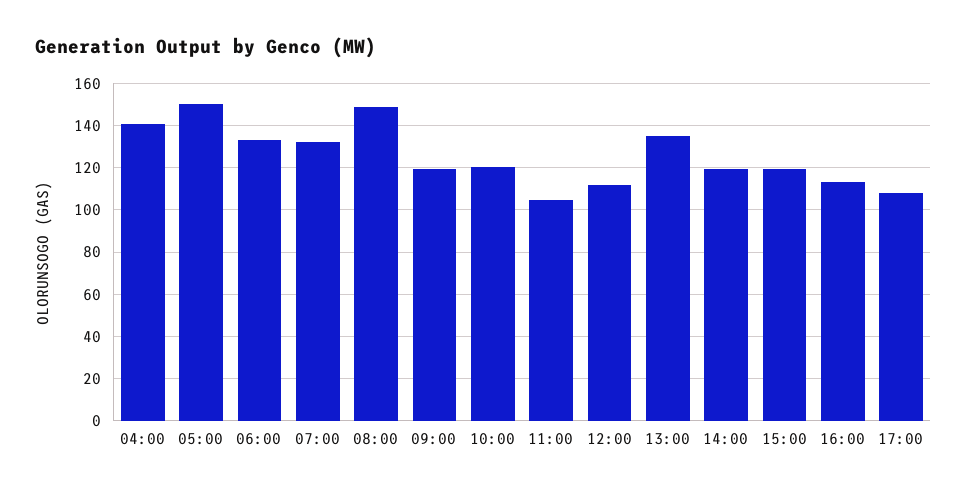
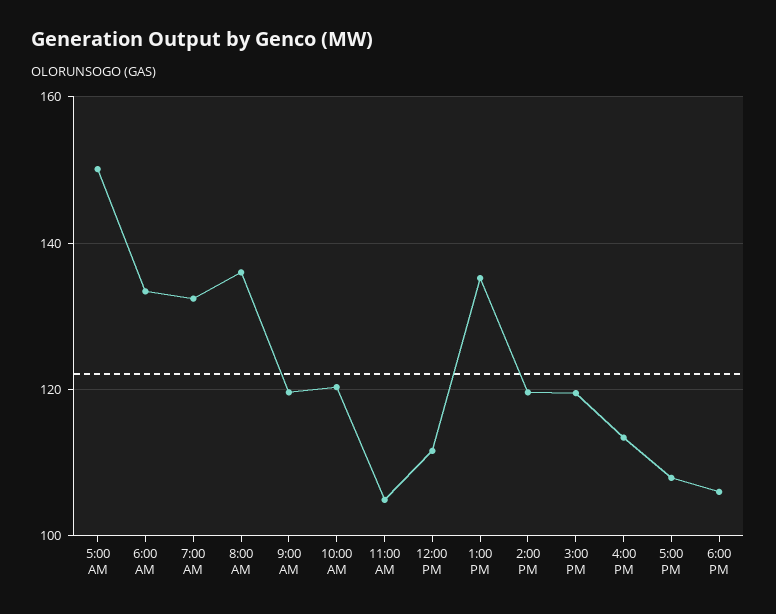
04:00: 140 -> none
08:00: 150 -> 136
6:00 PM: none -> 106

